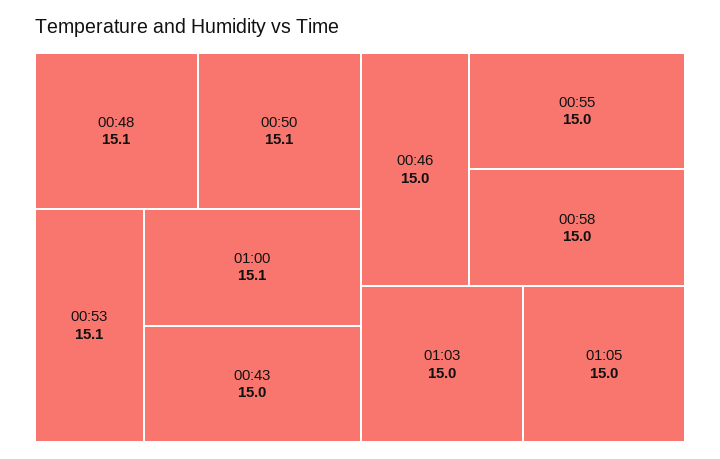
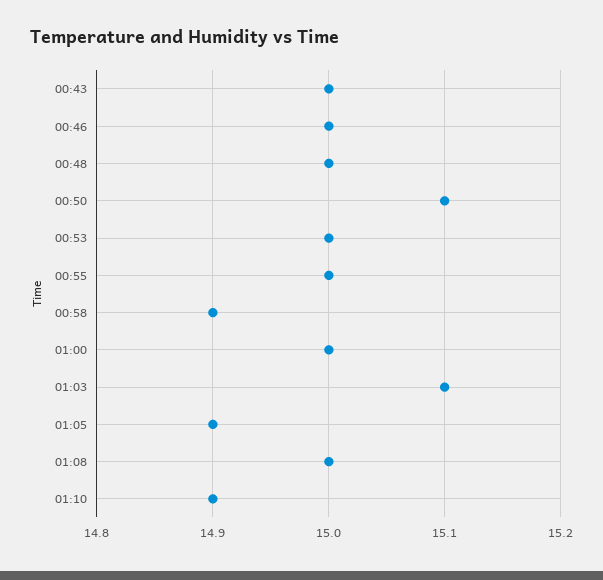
00:48: 15.1 -> 15
00:53: 15.1 -> 15
01:00: 15.1 -> 15
00:58: 15 -> 14.9
01:03: 15 -> 15.1
01:05: 15 -> 14.9
01:08: none -> 15
01:10: none -> 14.9

